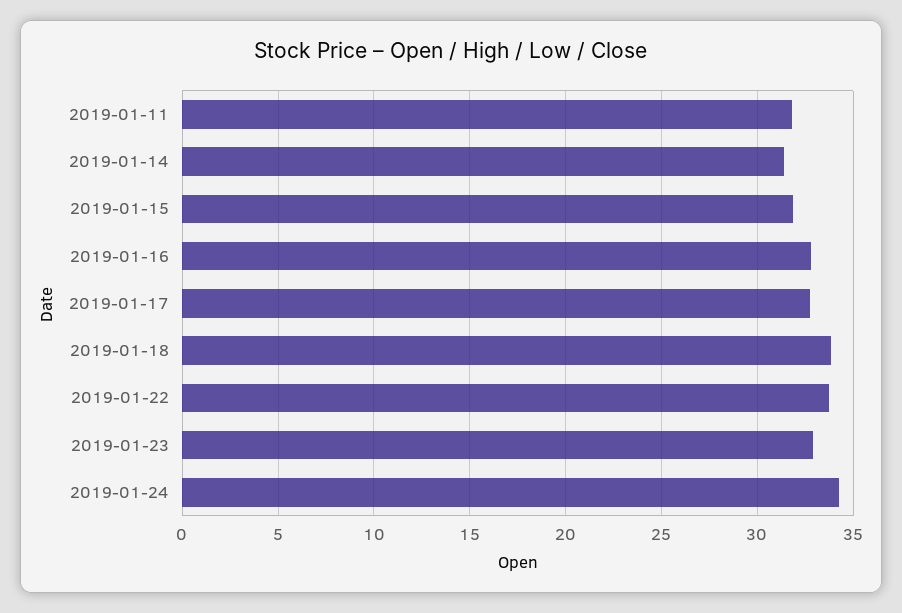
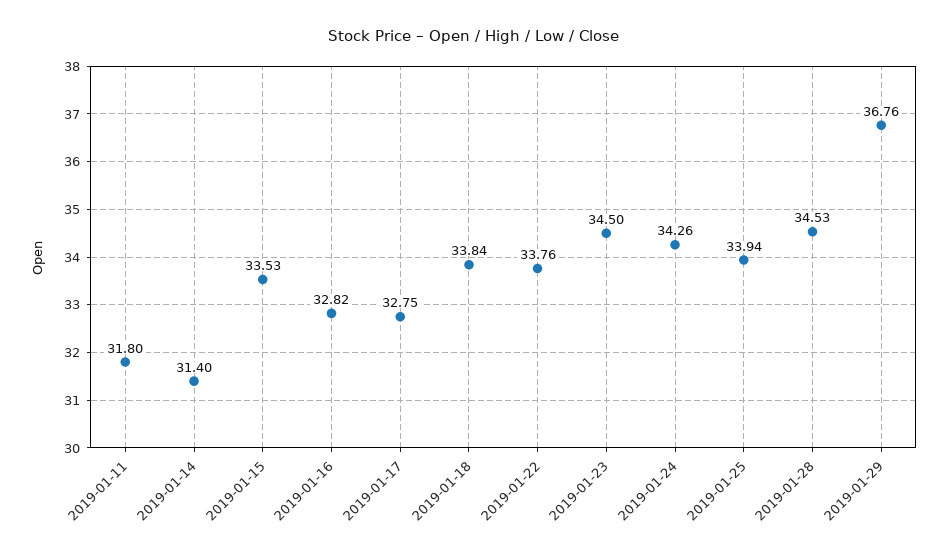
2019-01-15: 32 -> 33.53
2019-01-23: 33 -> 34.5
2019-01-25: none -> 33.94
2019-01-28: none -> 34.53
2019-01-29: none -> 36.76

